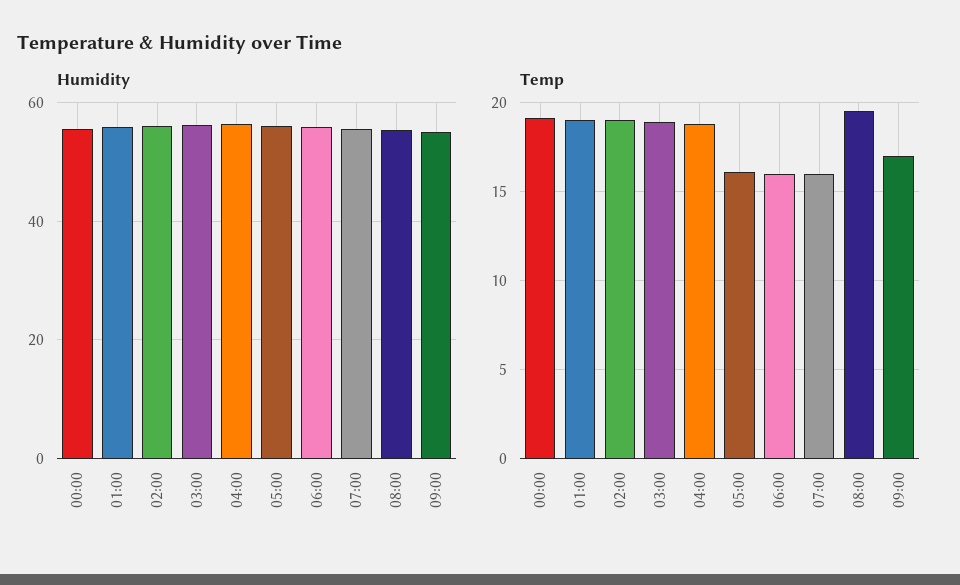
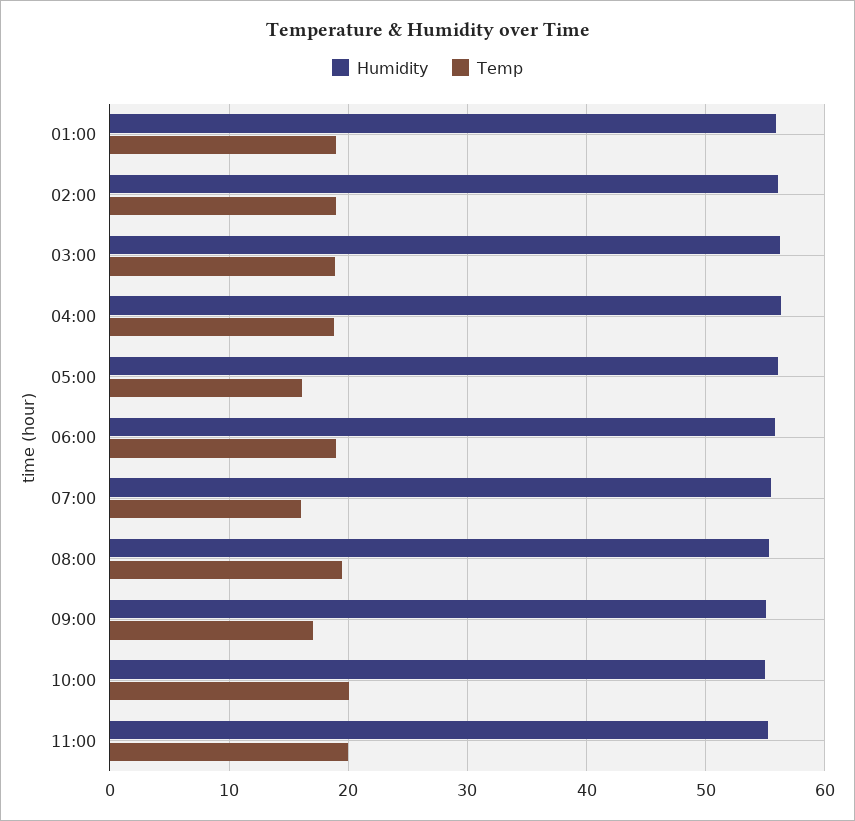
Humidity, 00:00: 56 -> none
Temp, 00:00: 19 -> none
Temp, 06:00: 16 -> 19
Humidity, 10:00: none -> 55
Temp, 10:00: none -> 20
Humidity, 11:00: none -> 55
Temp, 11:00: none -> 20

